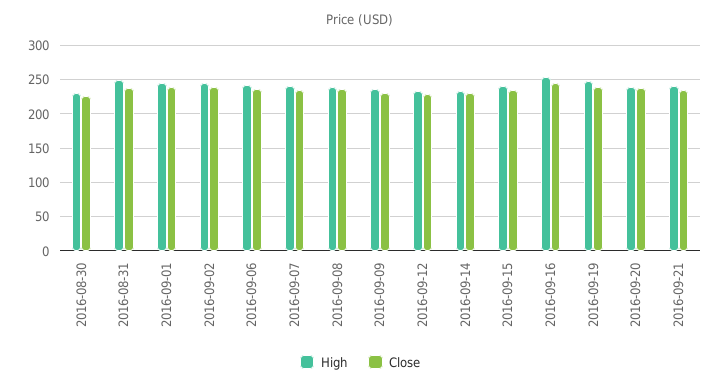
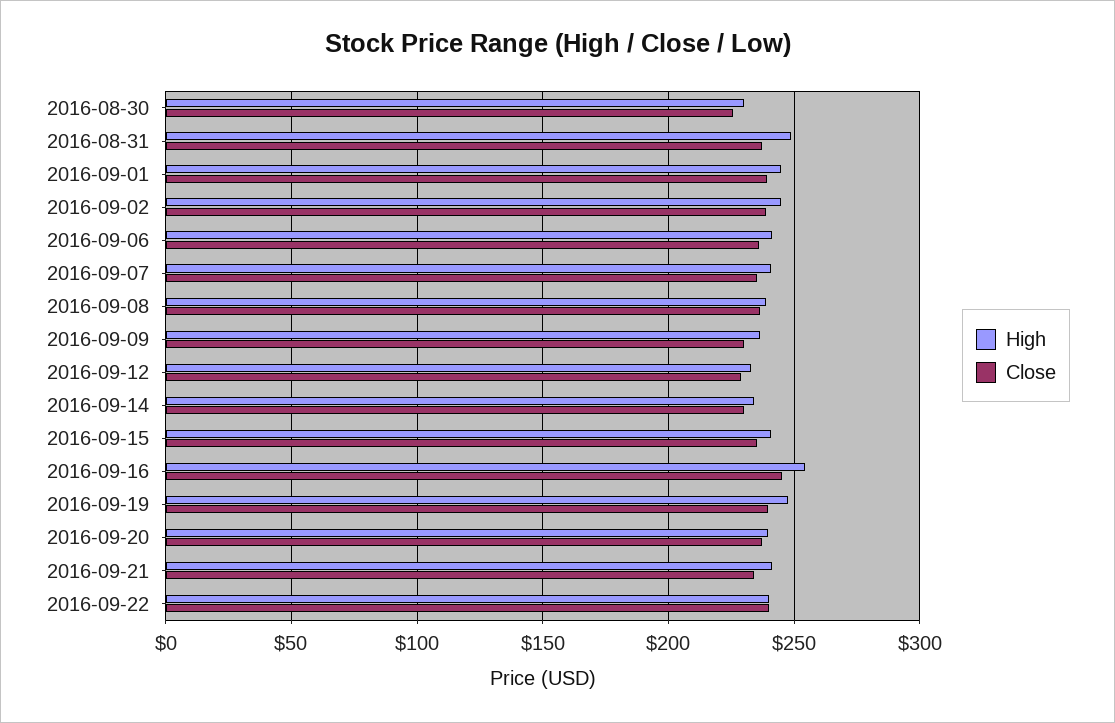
High, 2016-09-22: none -> 240
Close, 2016-09-22: none -> 240

